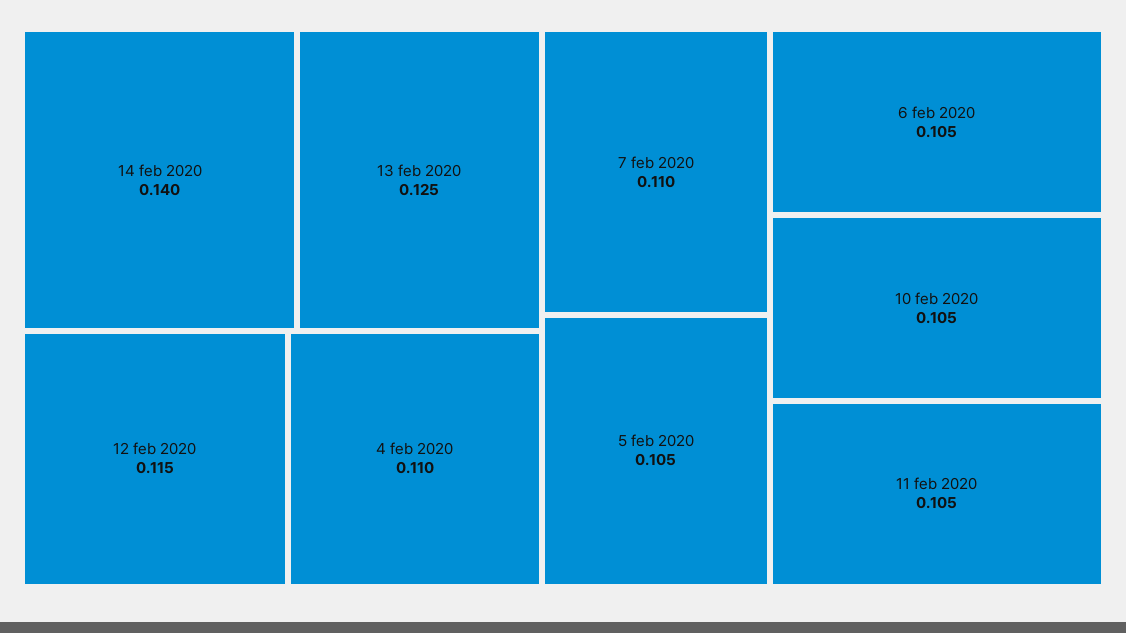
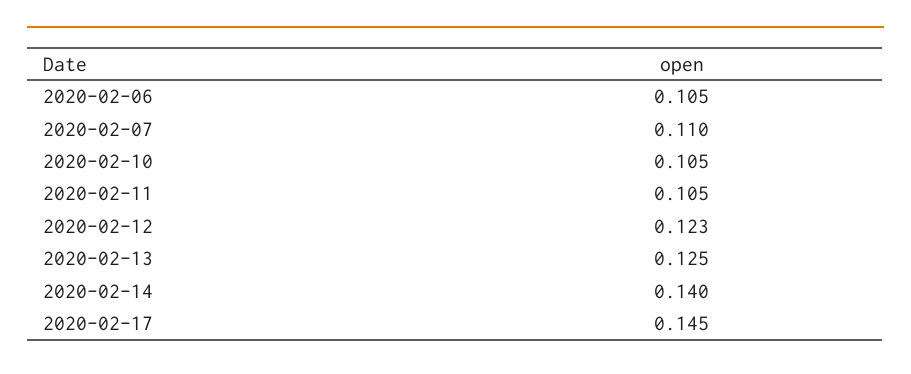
12 feb 2020: 0.115 -> 0.123
4 feb 2020: 0.11 -> none
5 feb 2020: 0.105 -> none
2020-02-17: none -> 0.145

